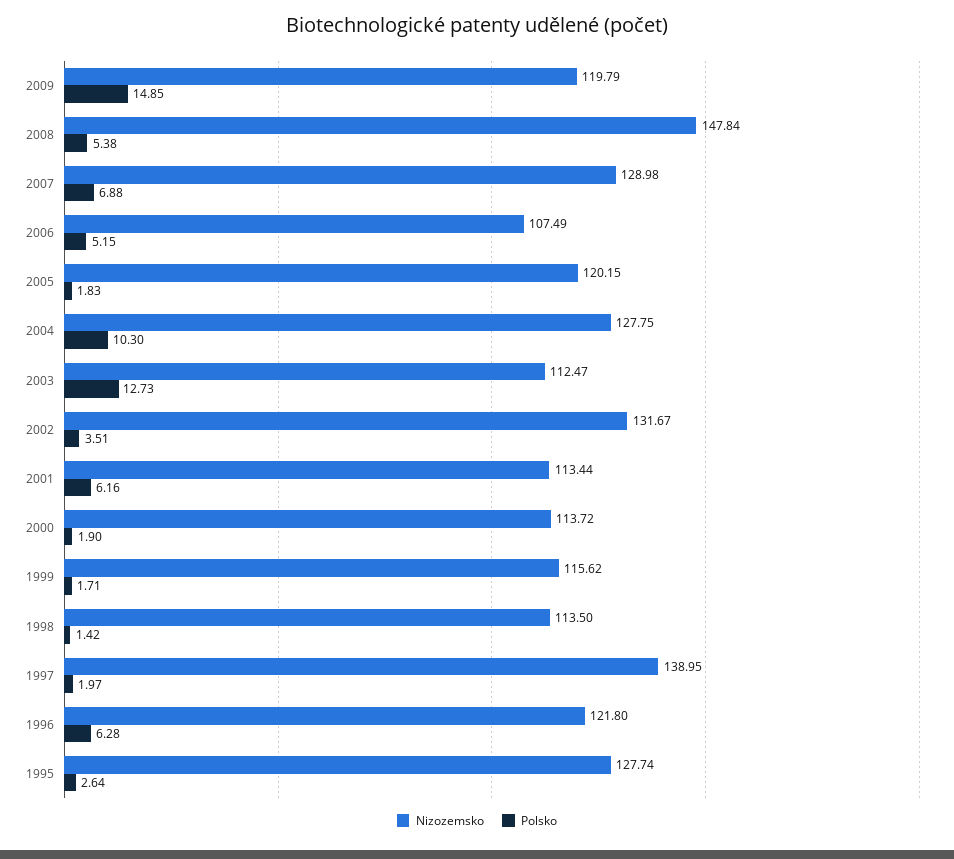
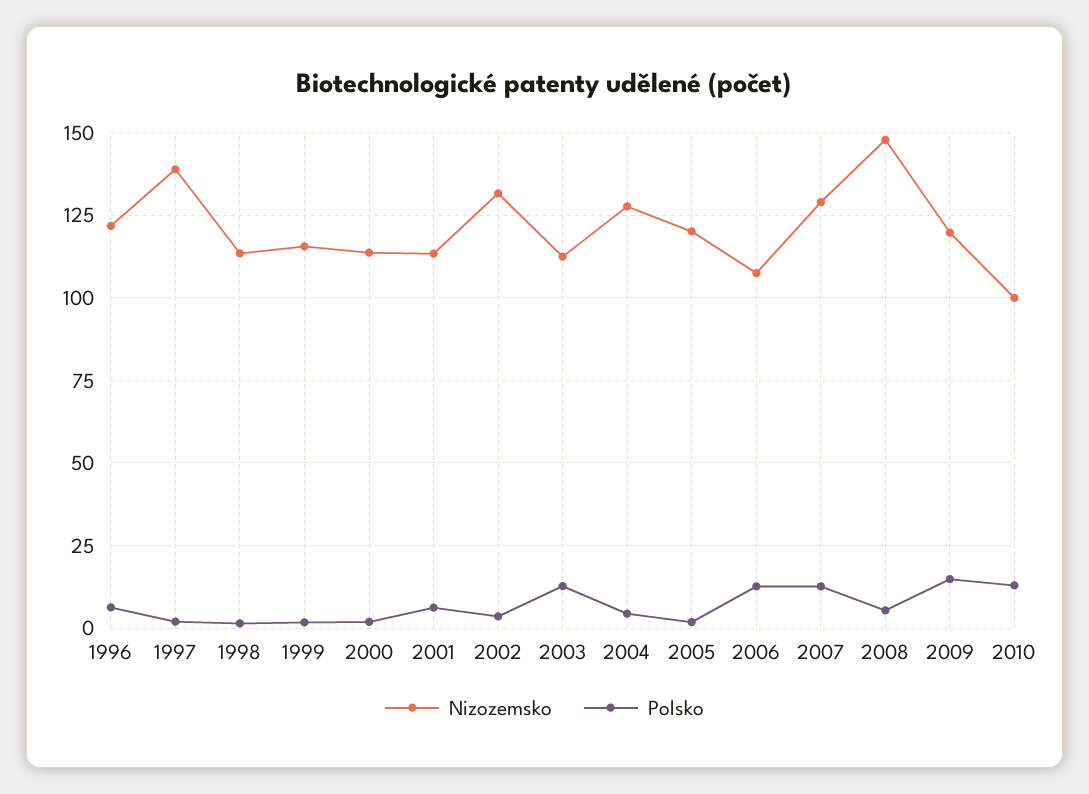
Polsko, 2007: 6.88 -> 12.5
Polsko, 2006: 5.15 -> 12.5
Polsko, 2004: 10.3 -> 5
Nizozemsko, 1995: 127.74 -> none
Polsko, 1995: 2.64 -> none
Nizozemsko, 2010: none -> 100
Polsko, 2010: none -> 12.5

